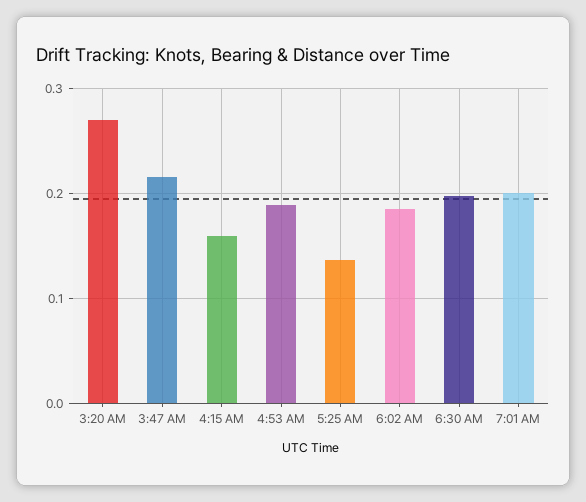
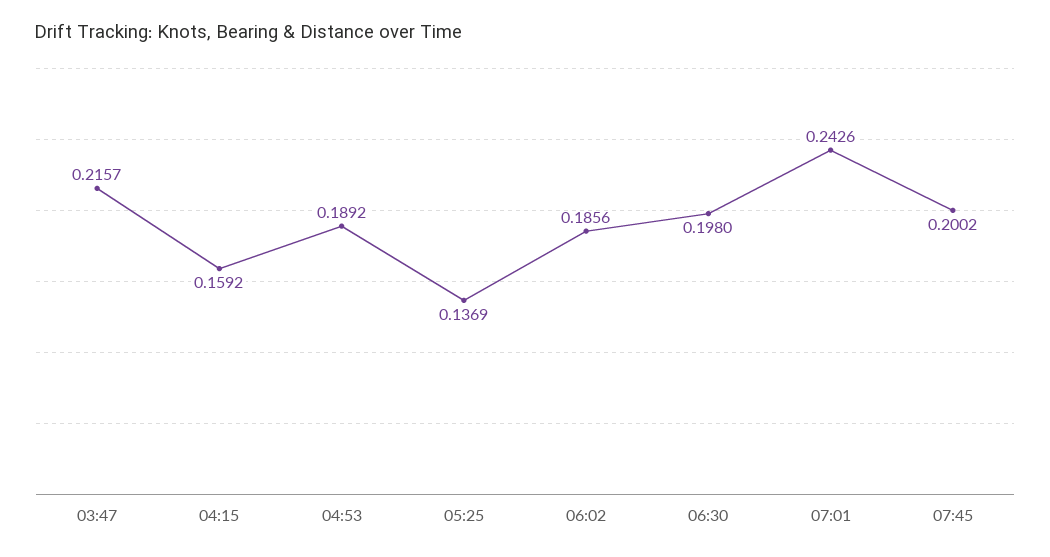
3:20 AM: 0.27 -> none
7:01 AM: 0.2 -> 0.2426
07:45: none -> 0.2002

